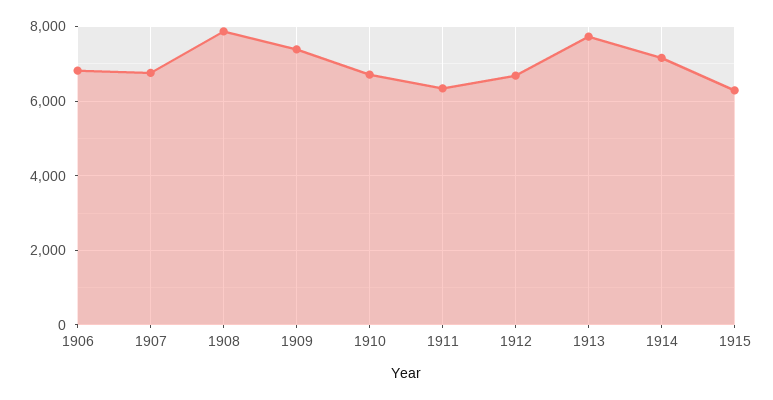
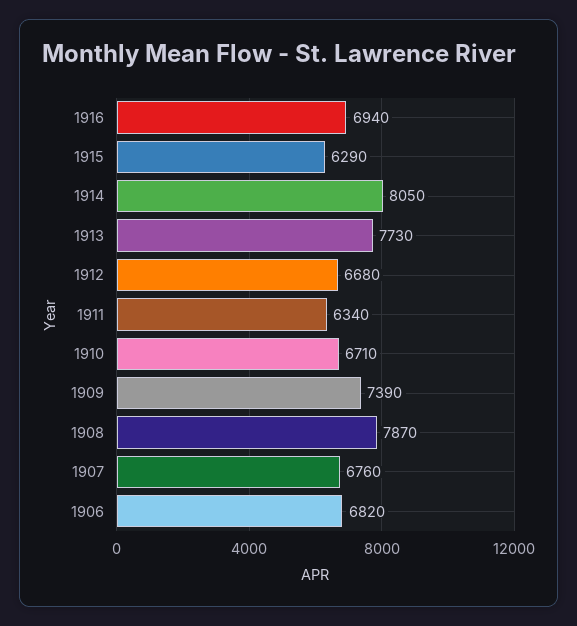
1914: 7200 -> 8050
1916: none -> 6940

